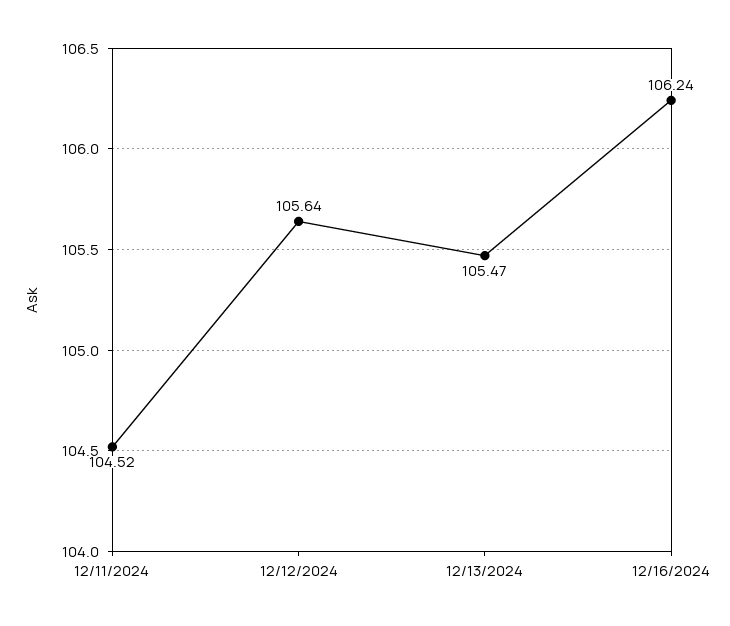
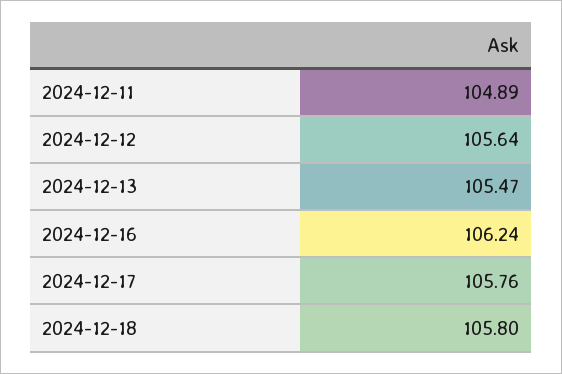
12/11/2024: 104.52 -> 104.89
2024-12-17: none -> 105.76
2024-12-18: none -> 105.8

